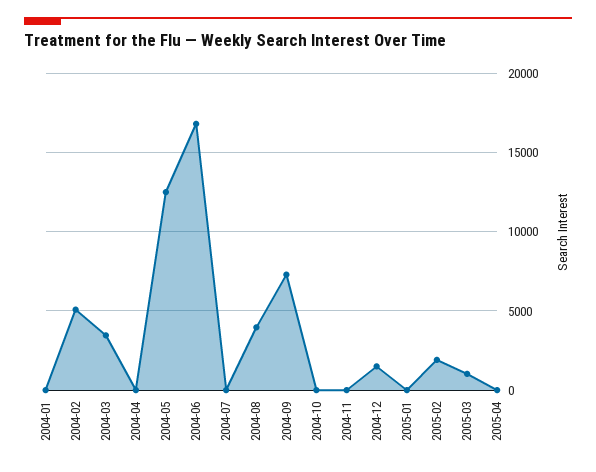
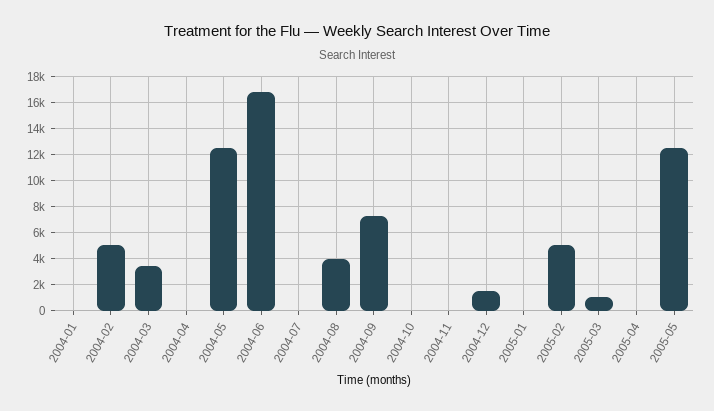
2005-02: 2000 -> 5000
2005-05: none -> 12500

